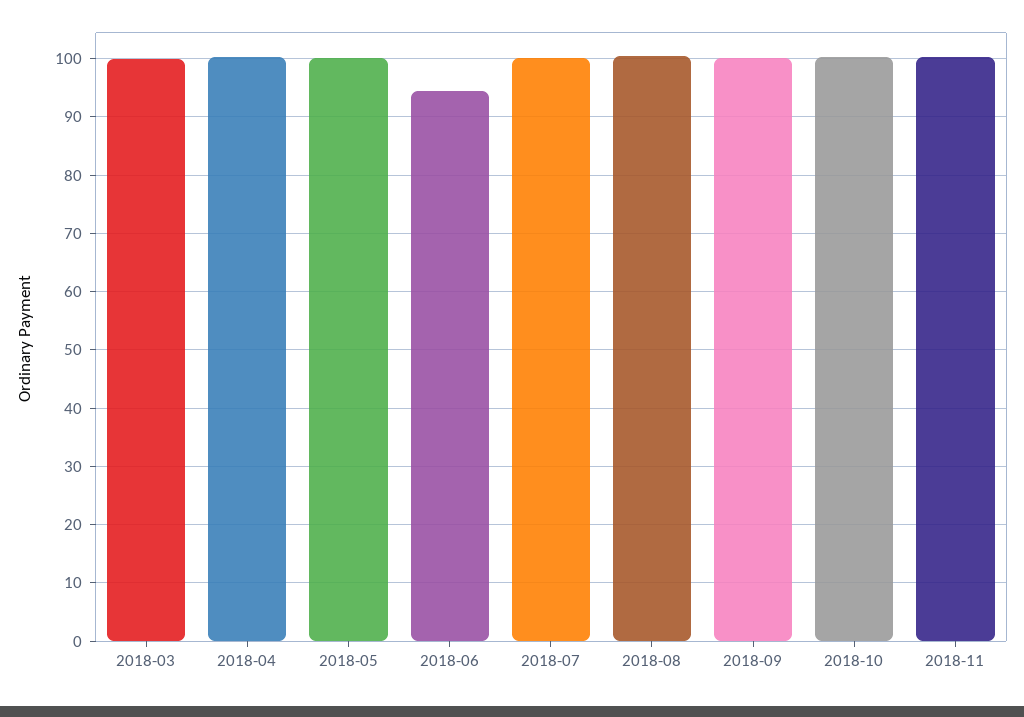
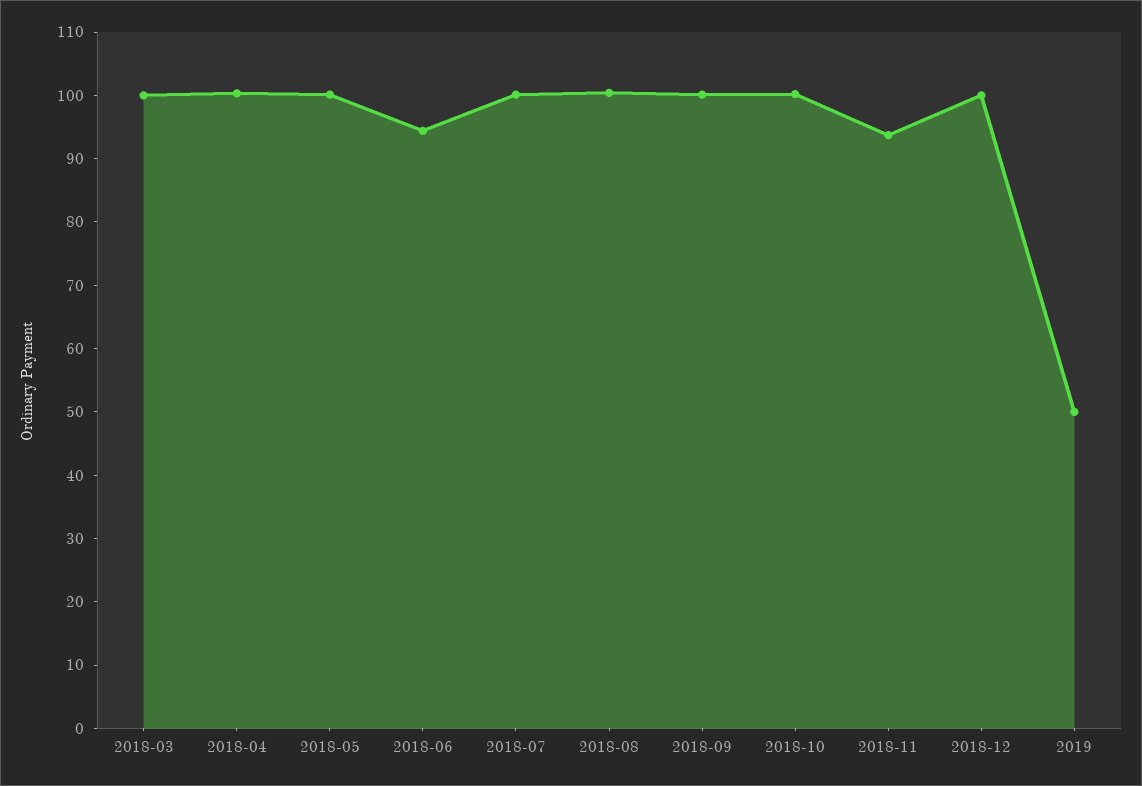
2018-11: 100 -> 94
2018-12: none -> 100
2019: none -> 50

